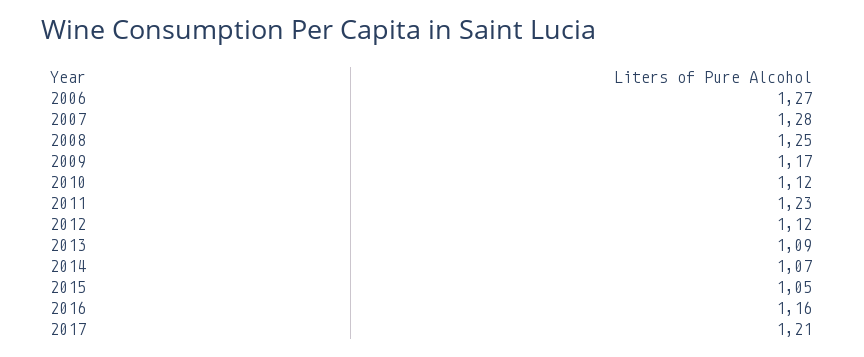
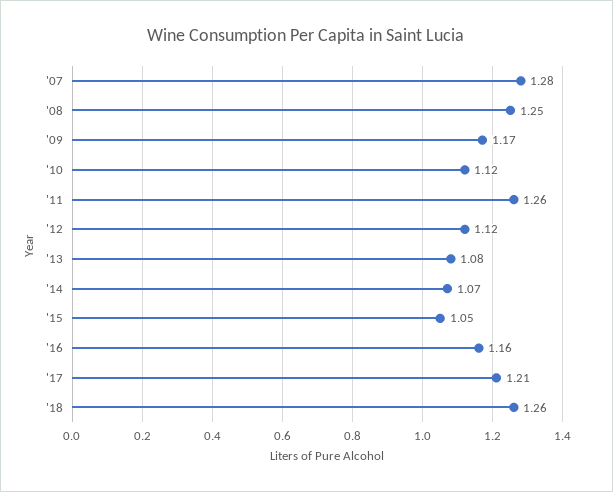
2006: 1.27 -> none
2011: 1.23 -> 1.26
2013: 1.09 -> 1.08
'18: none -> 1.26

